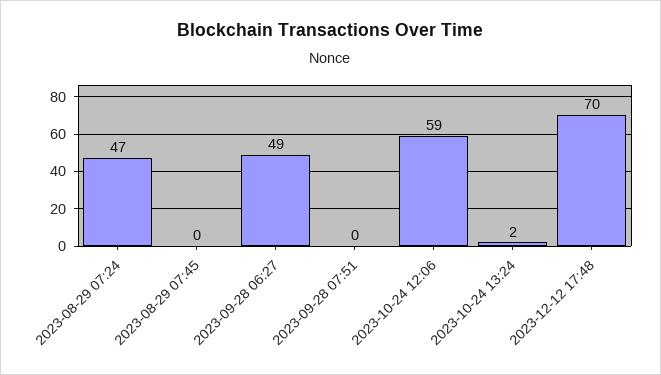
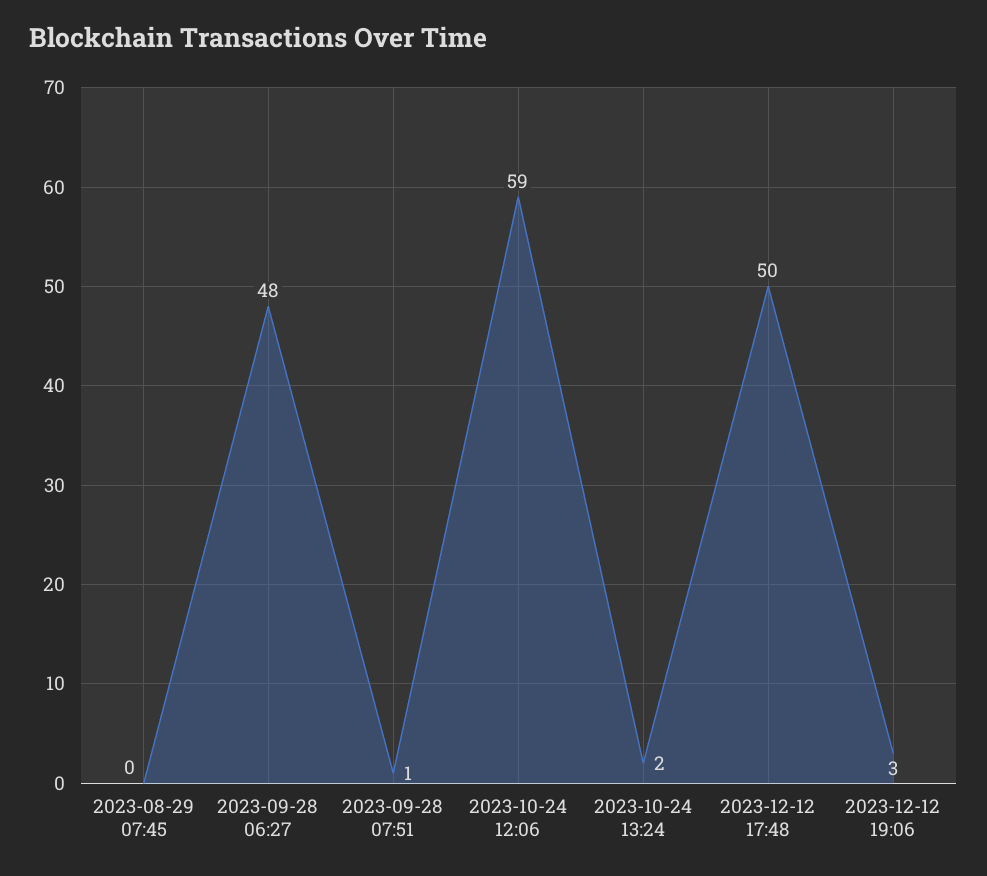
2023-08-29 07:24: 47 -> none
2023-09-28 06:27: 49 -> 48
2023-09-28 07:51: 0 -> 1
2023-12-12 17:48: 70 -> 50
2023-12-12 19:06: none -> 3

